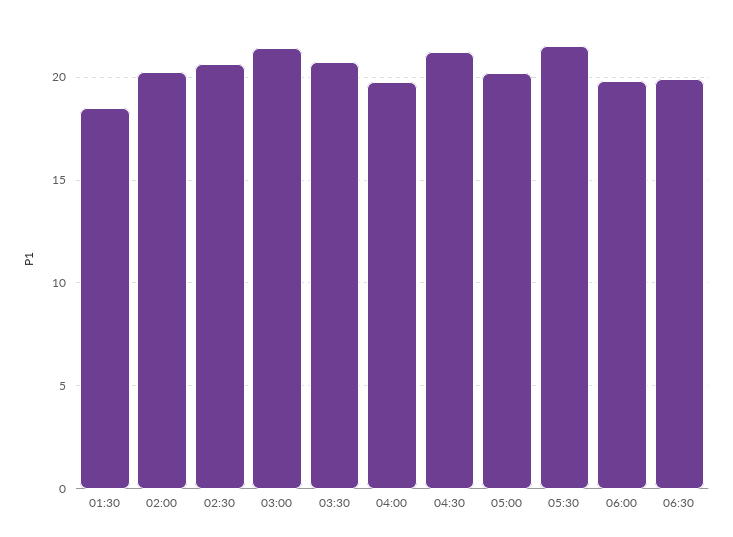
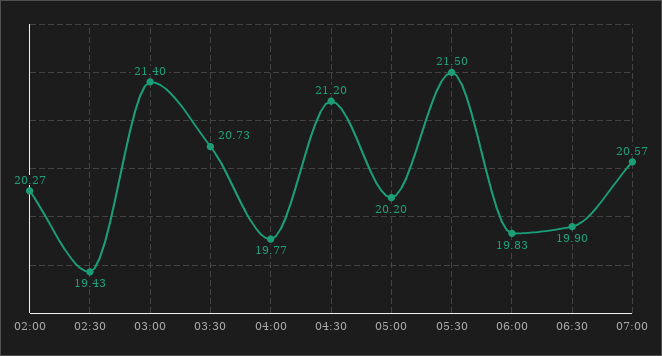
01:30: 18.5 -> none
02:30: 20.5 -> 19.43
07:00: none -> 20.57

